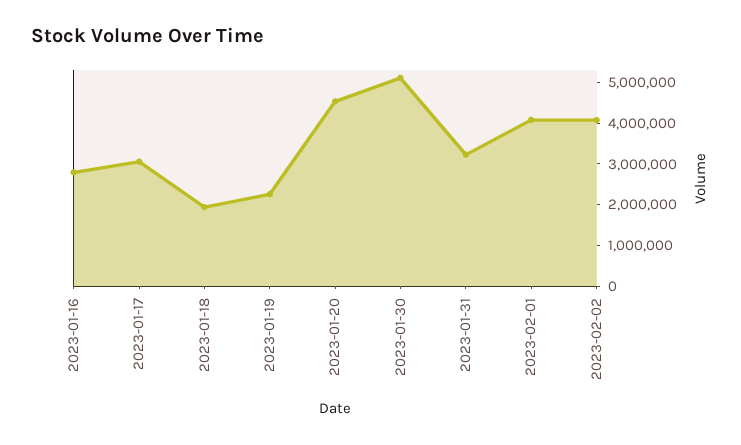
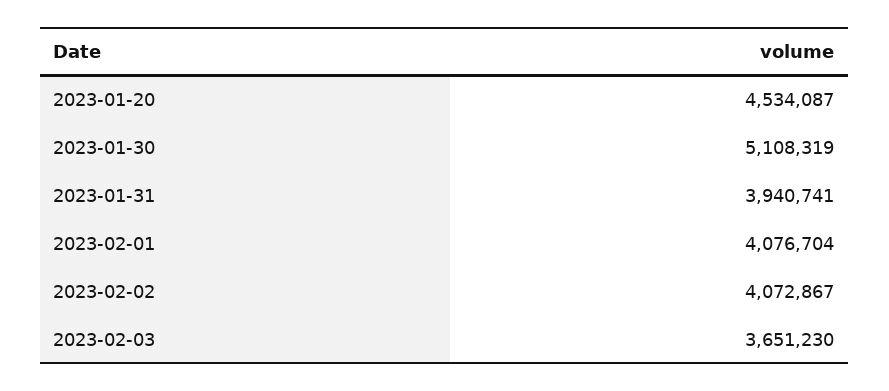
2023-01-16: 2800000 -> none
2023-01-17: 3000000 -> none
2023-01-18: 2000000 -> none
2023-01-19: 2200000 -> none
2023-01-31: 3200000 -> 3940741
2023-02-03: none -> 3651230

